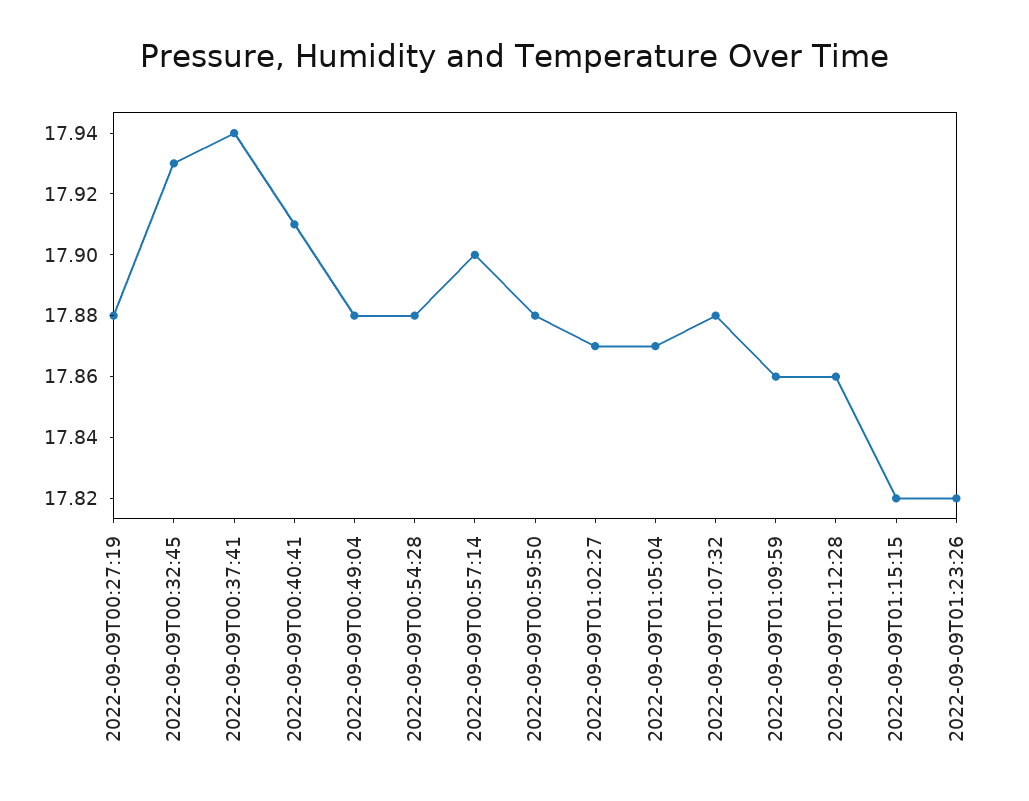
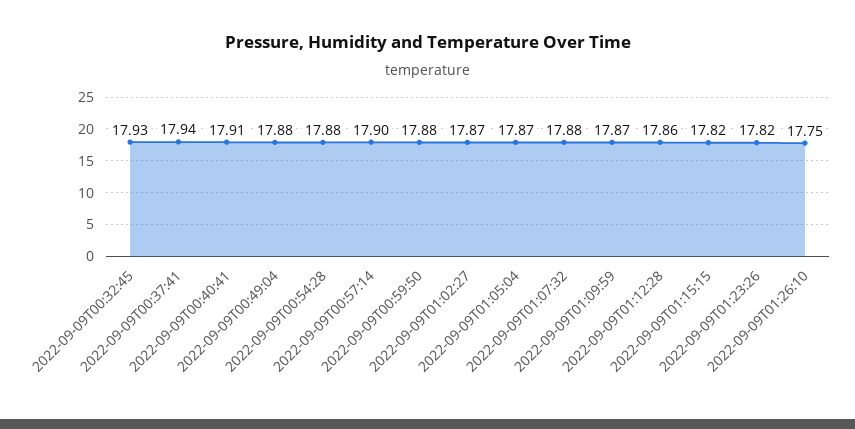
2022-09-09T00:27:19: 17.88 -> none
2022-09-09T01:09:59: 17.86 -> 17.87
2022-09-09T01:26:10: none -> 17.75

